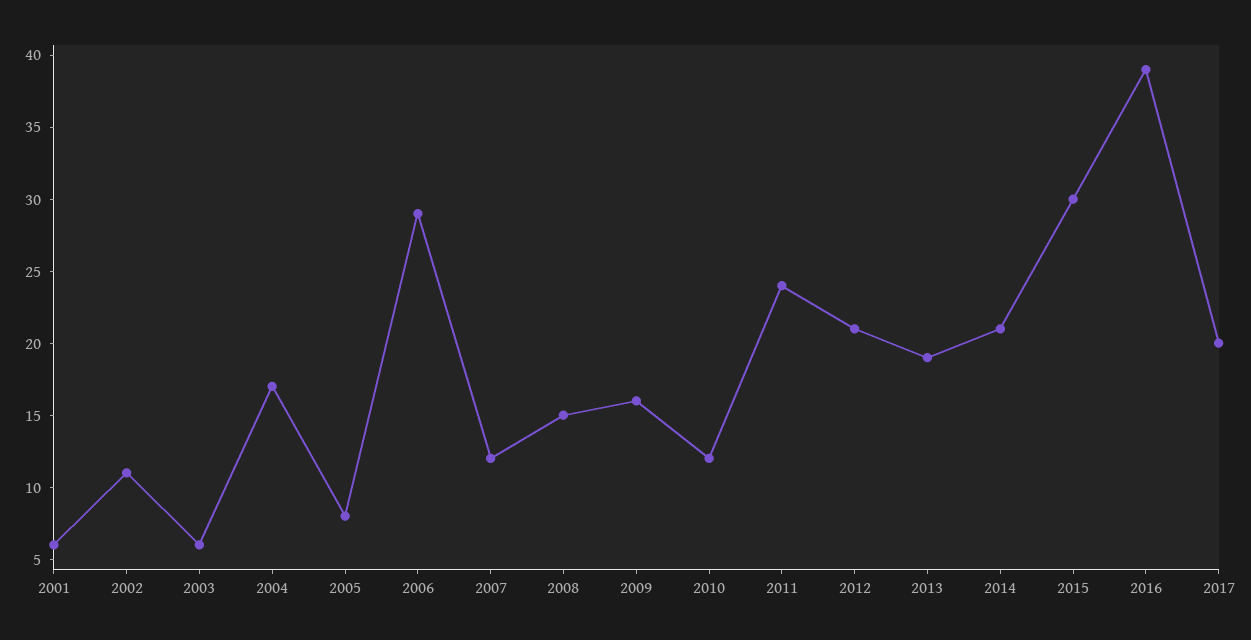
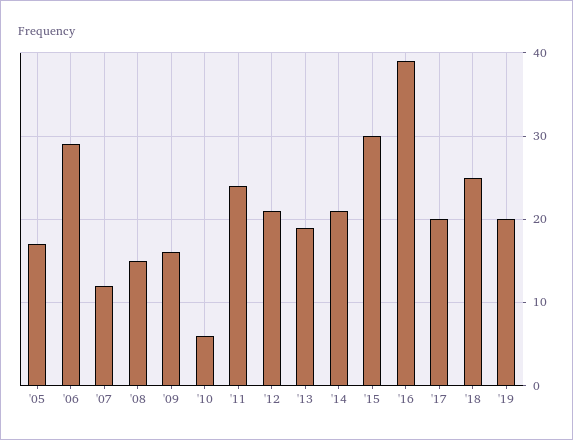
2001: 6 -> none
2002: 11 -> none
2003: 6 -> none
2004: 17 -> none
2005: 8 -> 17
2010: 12 -> 6
'18: none -> 25
'19: none -> 20

